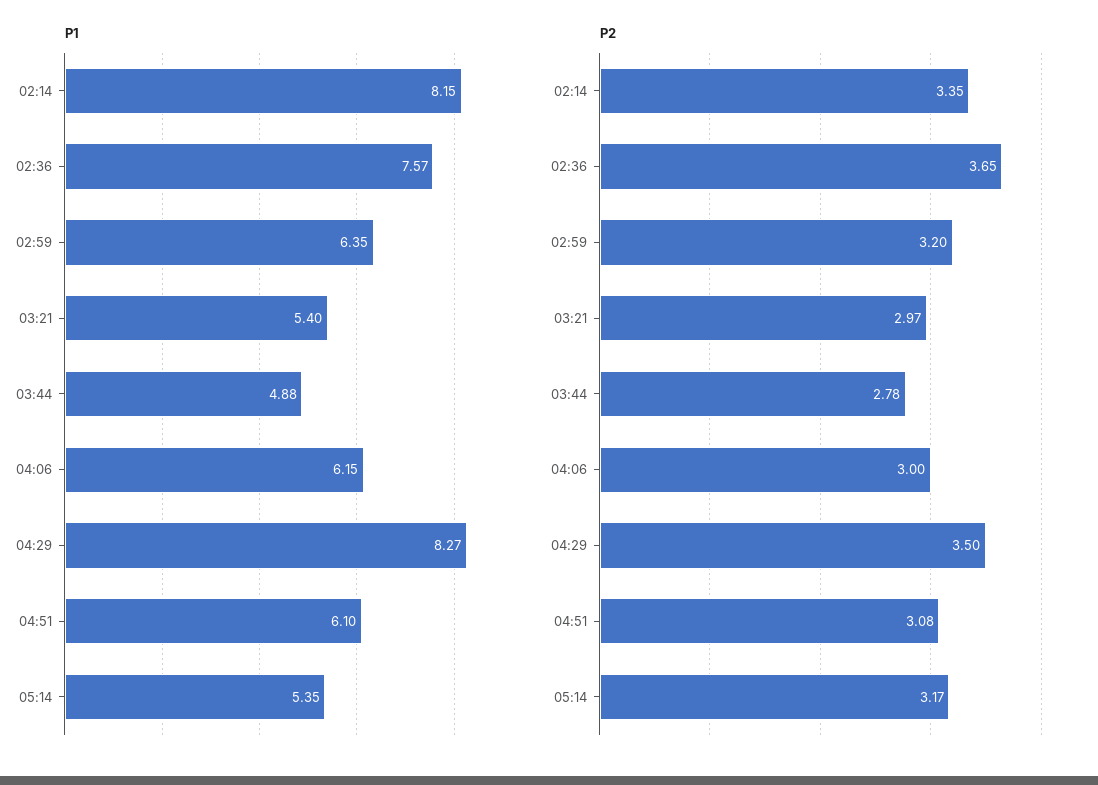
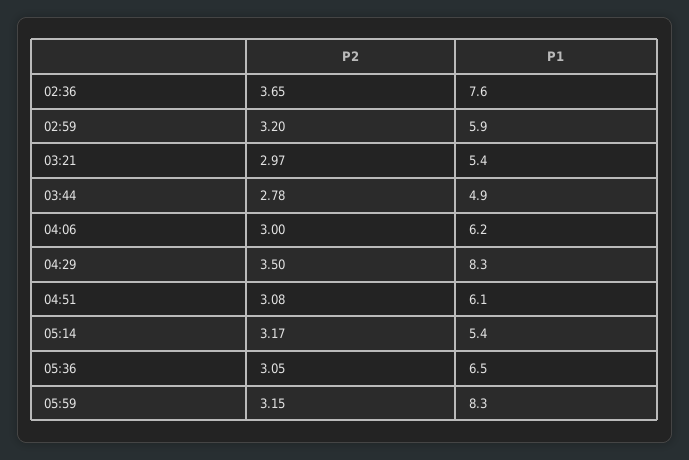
P1, 02:14: 8.15 -> none
P1, 02:59: 6.35 -> 5.9
P2, 02:14: 3.35 -> none
P2, 05:36: none -> 3.05
P1, 05:36: none -> 6.5
P2, 05:59: none -> 3.15
P1, 05:59: none -> 8.3

